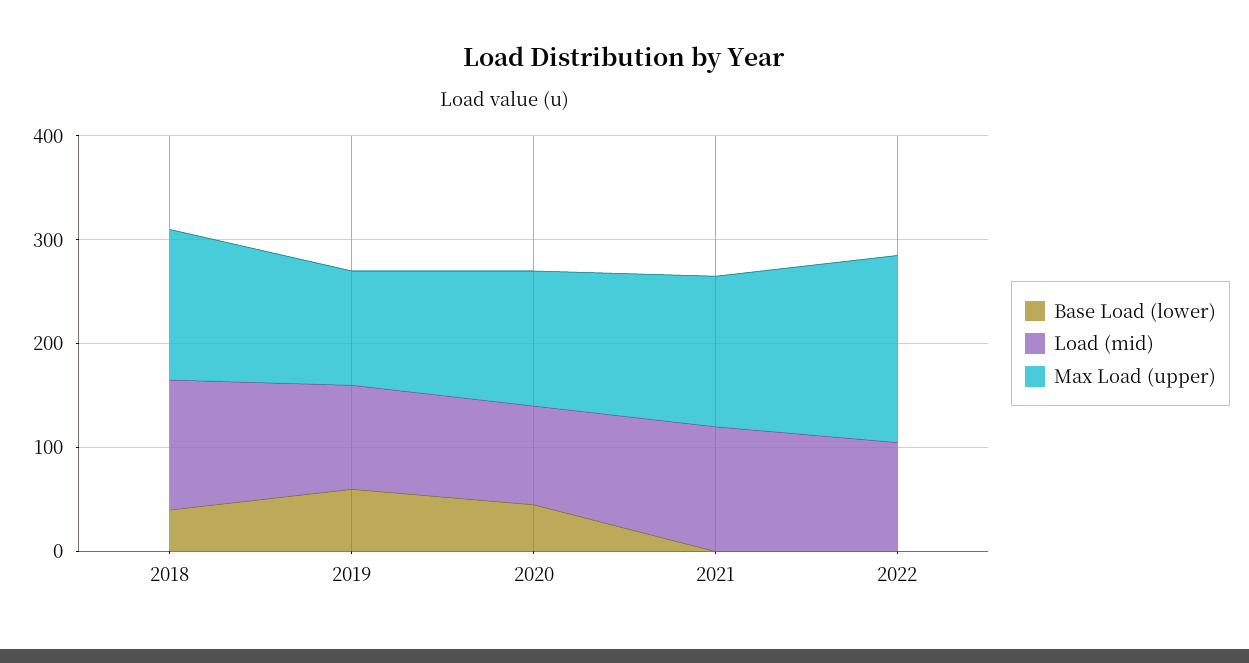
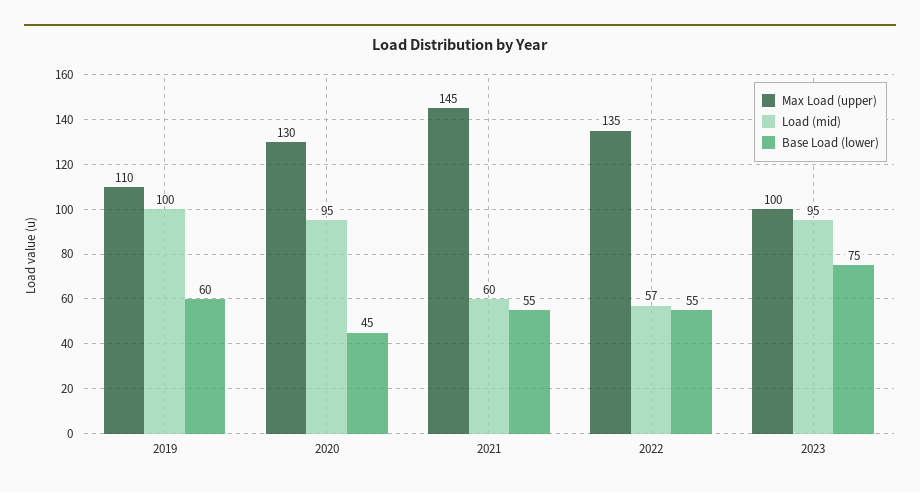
Base Load (lower), 2018: 40 -> none
Load (mid), 2018: 120 -> none
Max Load (upper), 2018: 140 -> none
Base Load (lower), 2021: 0 -> 55
Load (mid), 2021: 120 -> 60
Base Load (lower), 2022: 0 -> 55
Load (mid), 2022: 100 -> 57
Max Load (upper), 2022: 180 -> 135
Max Load (upper), 2023: none -> 100
Load (mid), 2023: none -> 95
Base Load (lower), 2023: none -> 75

